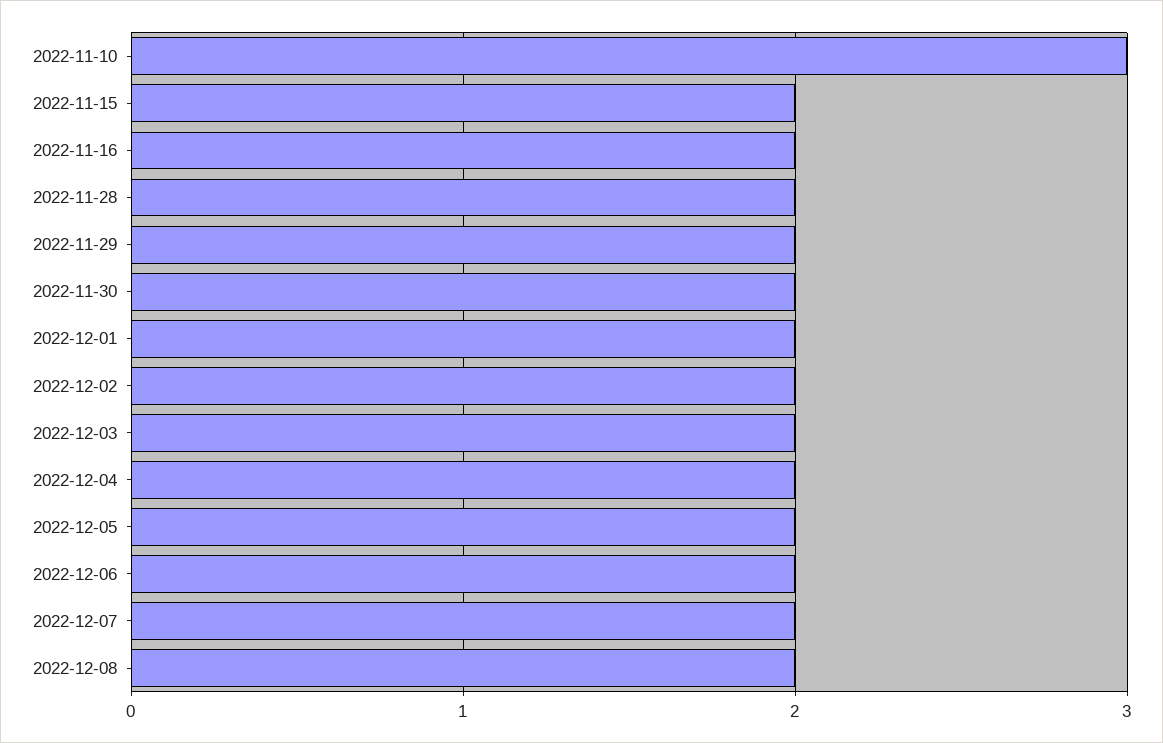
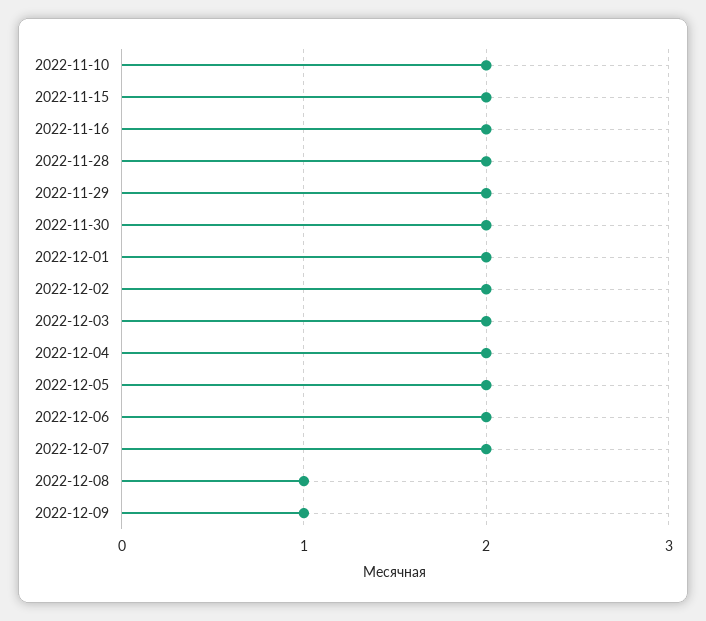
2022-11-10: 3 -> 2
2022-12-08: 2 -> 1
2022-12-09: none -> 1

